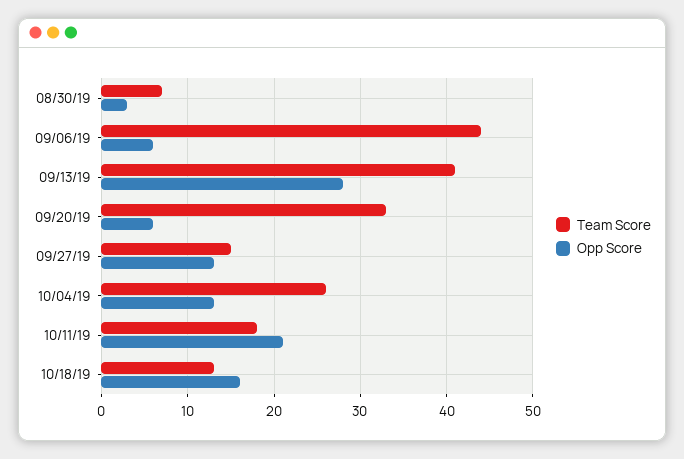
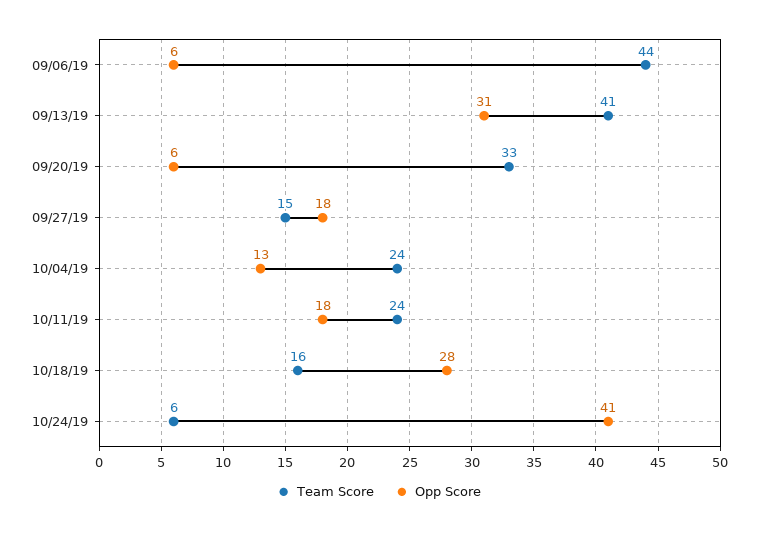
Team Score, 08/30/19: 7 -> none
Opp Score, 08/30/19: 3 -> none
Opp Score, 09/13/19: 28 -> 31
Opp Score, 09/27/19: 13 -> 18
Team Score, 10/04/19: 26 -> 24
Team Score, 10/11/19: 18 -> 24
Opp Score, 10/11/19: 21 -> 18
Team Score, 10/18/19: 13 -> 16
Opp Score, 10/18/19: 16 -> 28
Team Score, 10/24/19: none -> 6
Opp Score, 10/24/19: none -> 41

